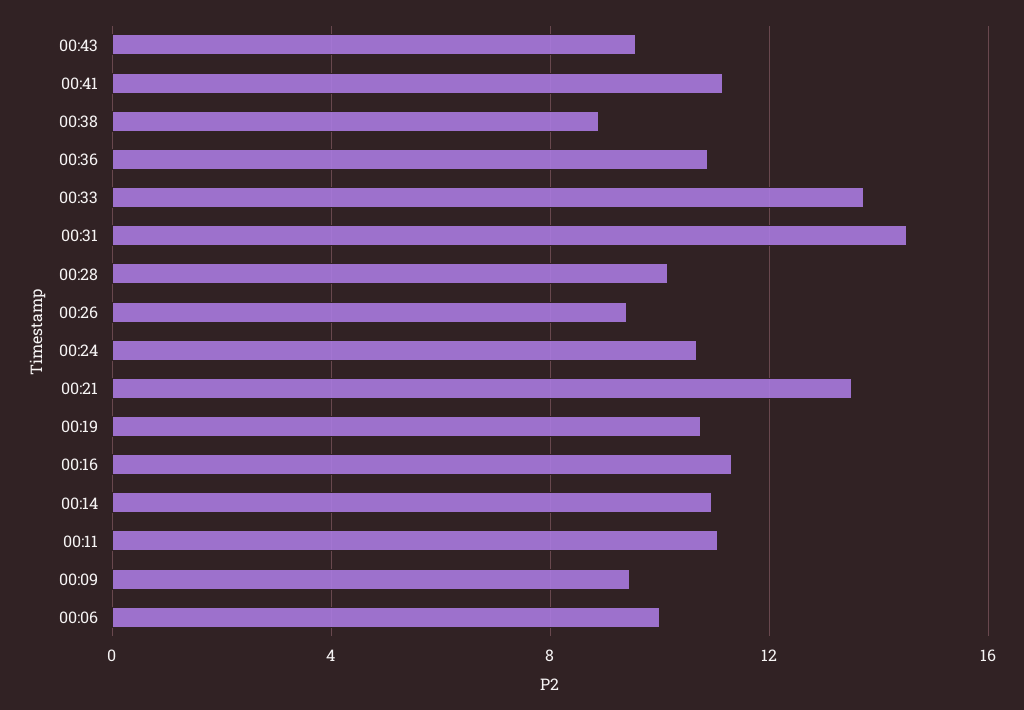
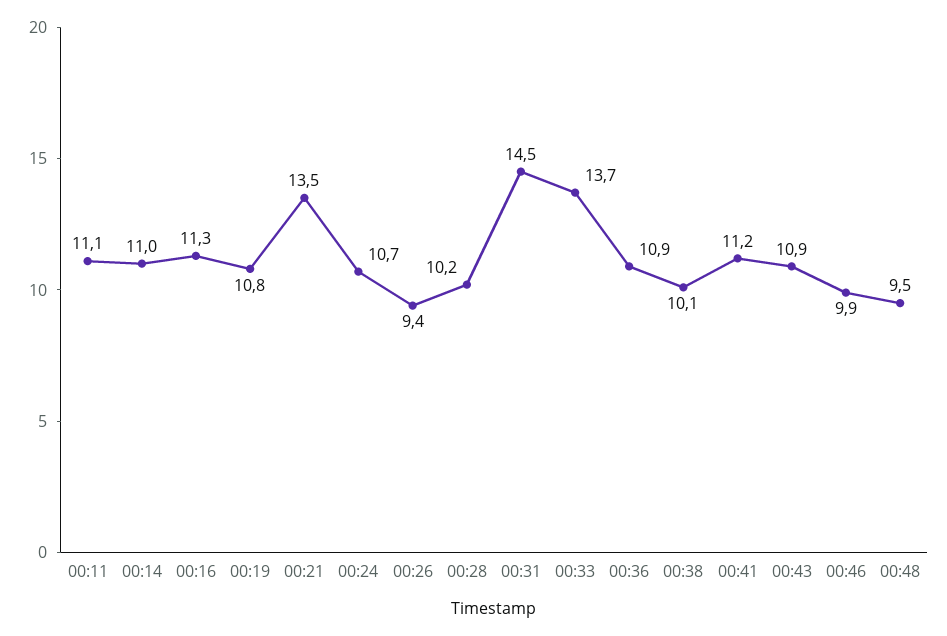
00:43: 9.5 -> 10.9
00:38: 9 -> 10.1
00:09: 9.5 -> none
00:06: 10 -> none
00:46: none -> 9.9
00:48: none -> 9.5

